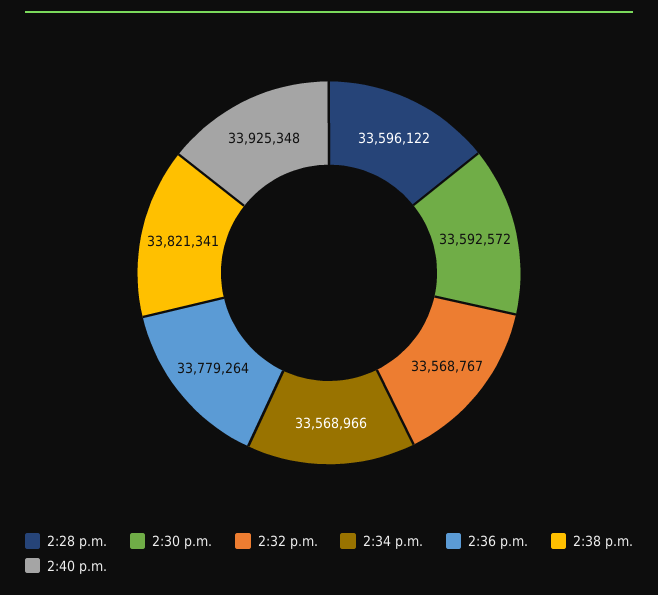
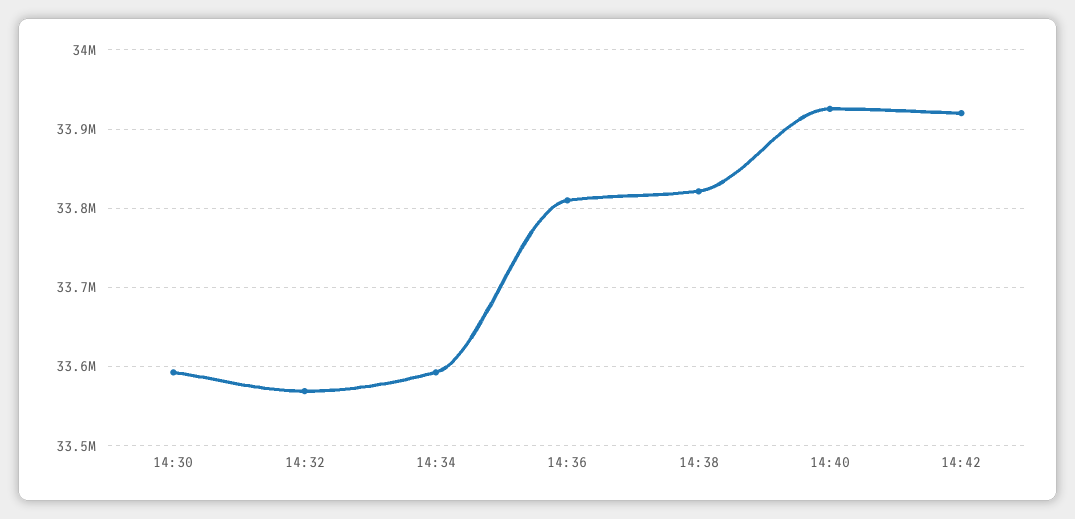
2:28 p.m.: 33596122 -> none
2:34 p.m.: 33568966 -> 33590000
2:36 p.m.: 33779264 -> 33810000
14:42: none -> 33920000

